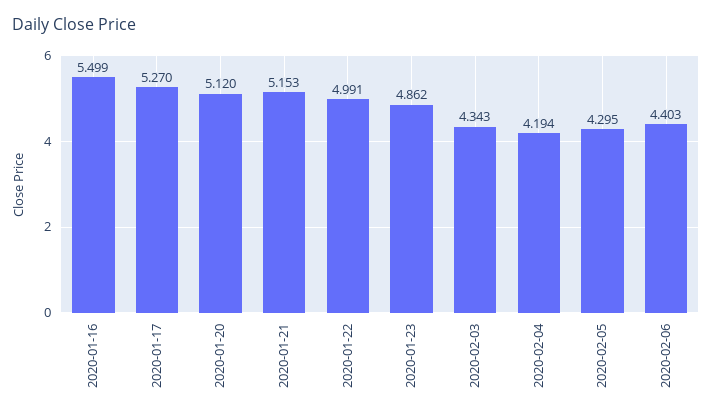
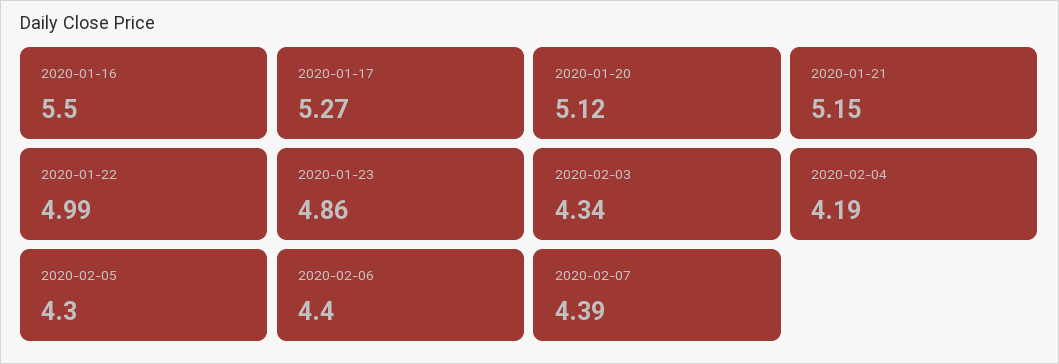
2020-02-07: none -> 4.39

